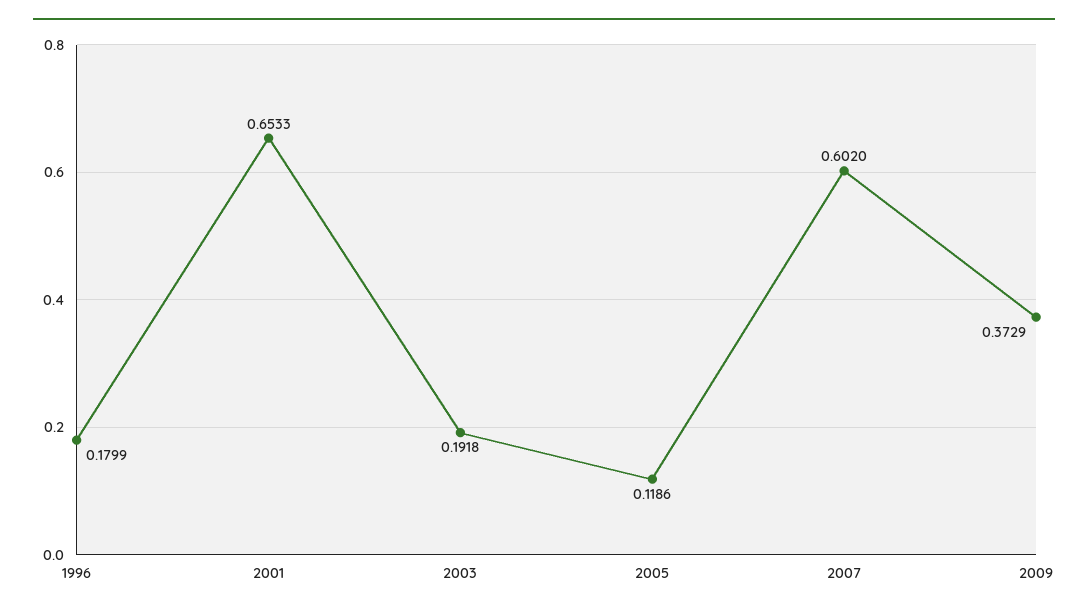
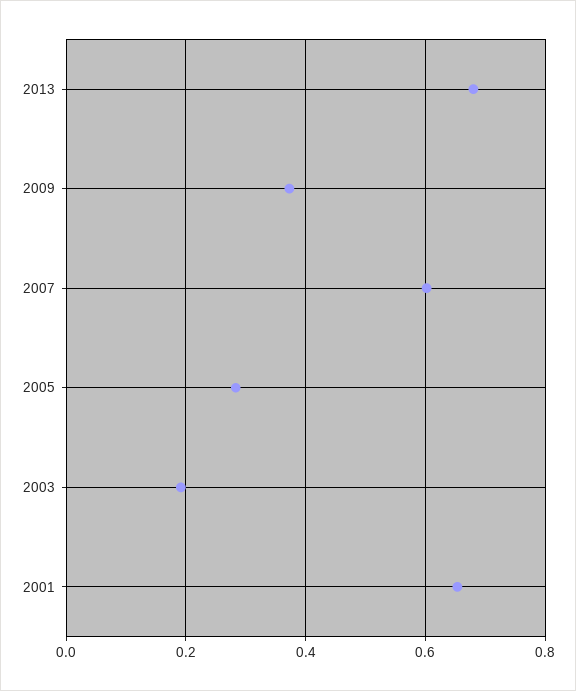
1996: 0.1799 -> none
2005: 0.1186 -> 0.28
2013: none -> 0.68

